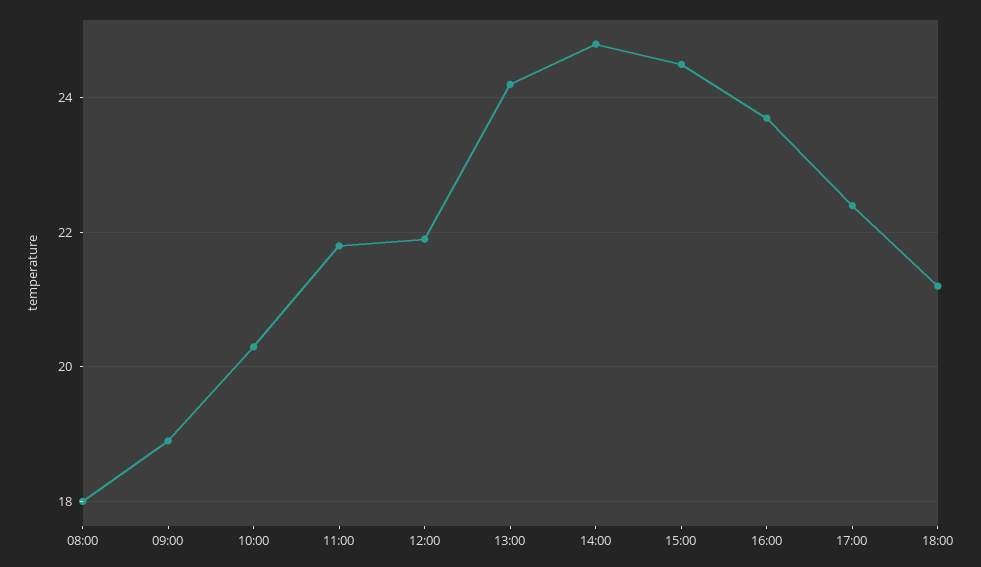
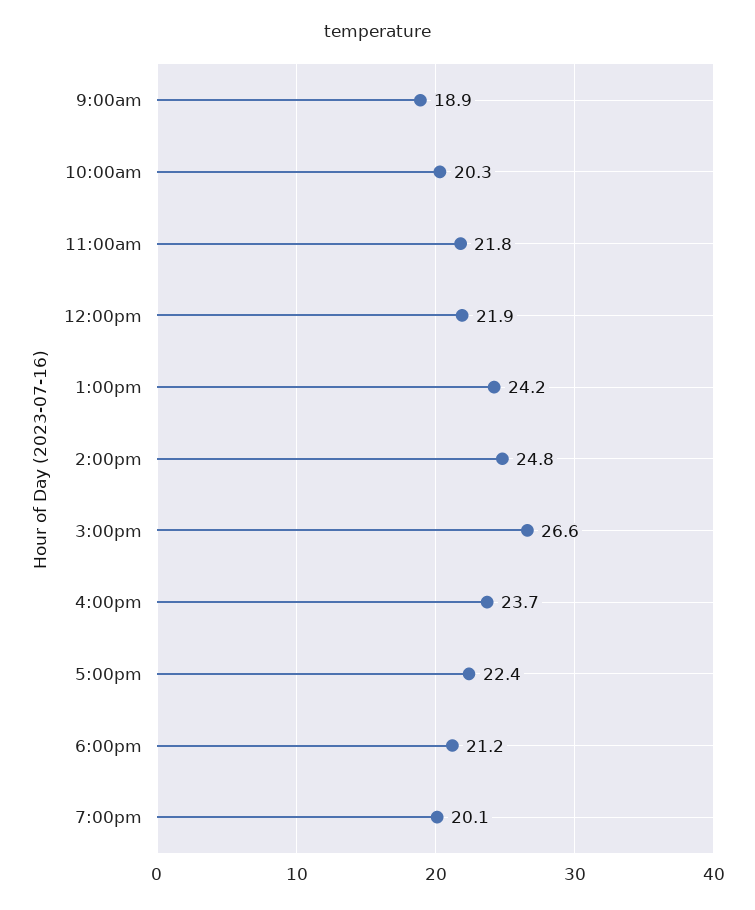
08:00: 18 -> none
15:00: 24.5 -> 26.6
7:00pm: none -> 20.1

